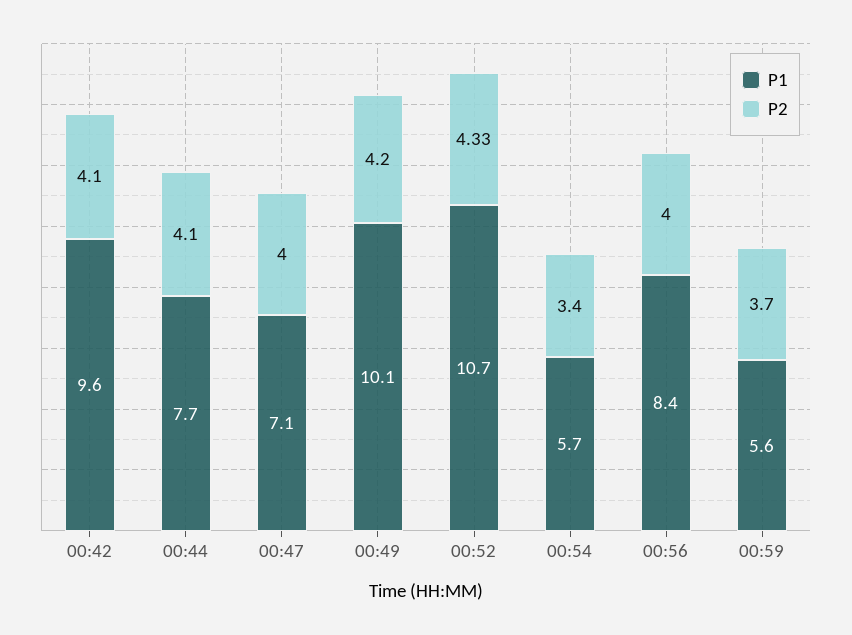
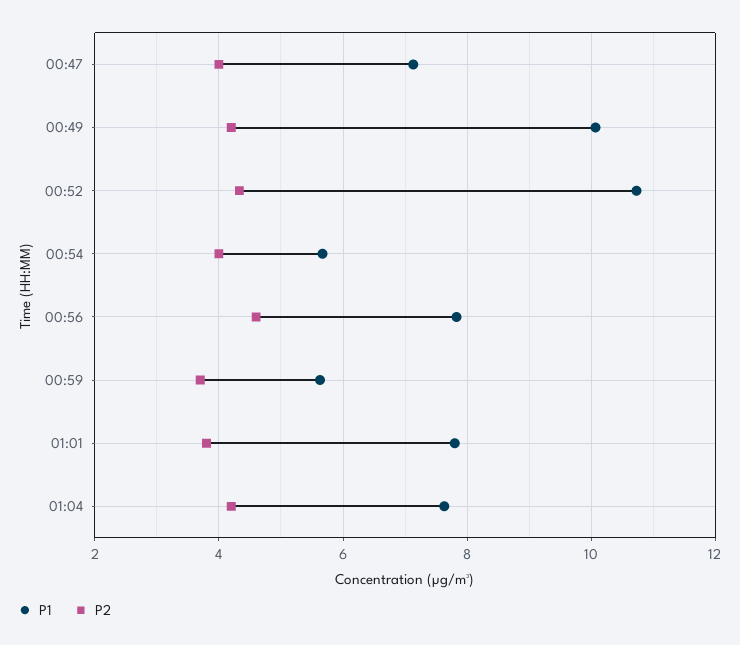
P1, 00:42: 9.6 -> none
P2, 00:42: 4.1 -> none
P1, 00:44: 7.7 -> none
P2, 00:44: 4.1 -> none
P2, 00:54: 3.4 -> 4
P1, 00:56: 8.4 -> 7.8
P2, 00:56: 4 -> 4.6
P1, 01:01: none -> 7.8
P2, 01:01: none -> 3.8
P1, 01:04: none -> 7.6
P2, 01:04: none -> 4.2

